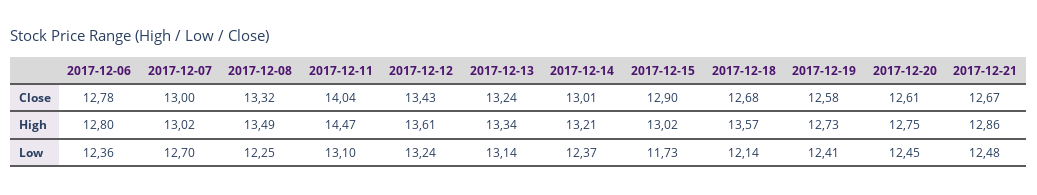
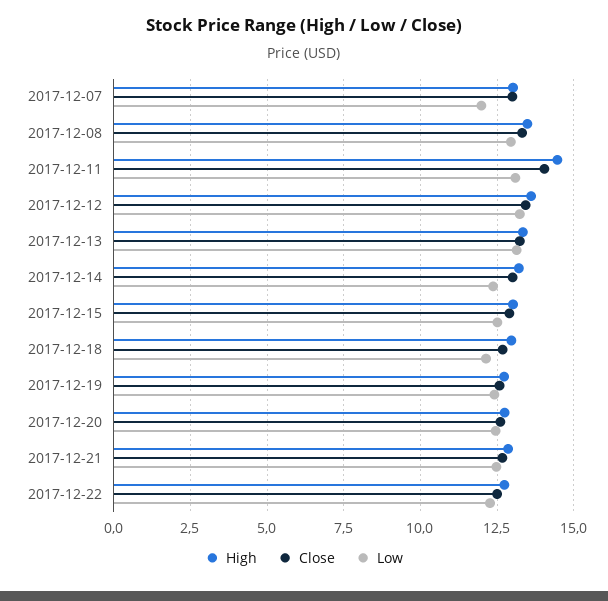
Close, 2017-12-06: 12.78 -> none
High, 2017-12-06: 12.8 -> none
High, 2017-12-18: 13.57 -> 13
Low, 2017-12-06: 12.36 -> none
Low, 2017-12-07: 12.7 -> 12
Low, 2017-12-08: 12.25 -> 13
Low, 2017-12-15: 11.73 -> 12.5
High, 2017-12-22: none -> 12.75
Close, 2017-12-22: none -> 12.5
Low, 2017-12-22: none -> 12.25

